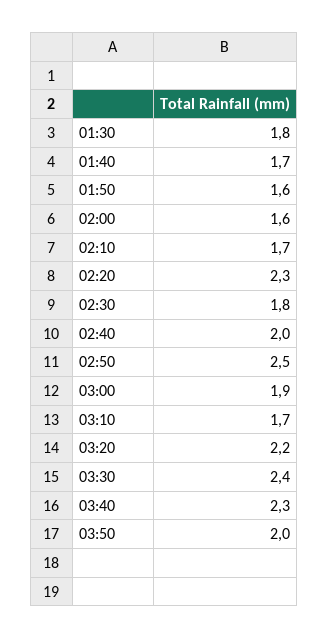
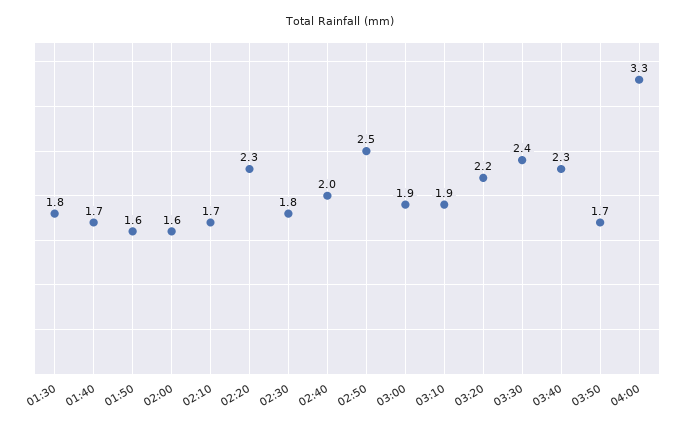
03:10: 1.7 -> 1.9
03:50: 2 -> 1.7
04:00: none -> 3.3

